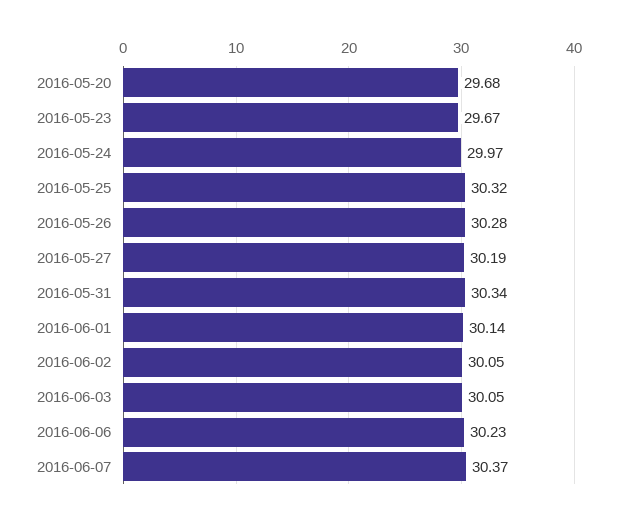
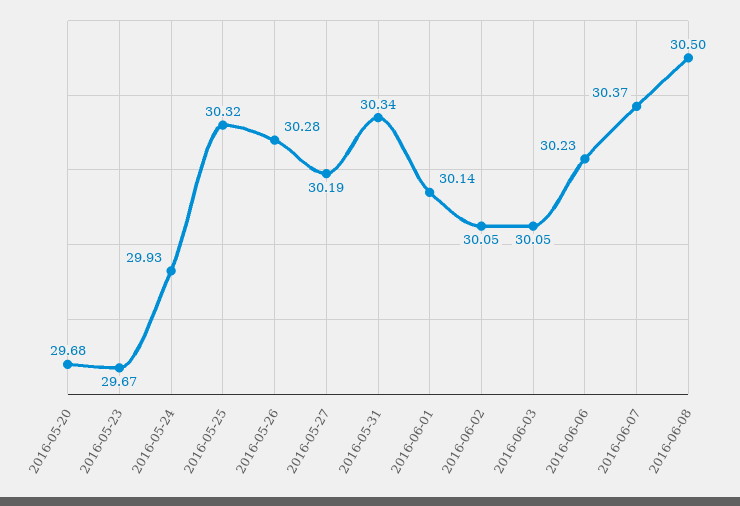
2016-05-24: 29.97 -> 29.93
2016-06-08: none -> 30.5

